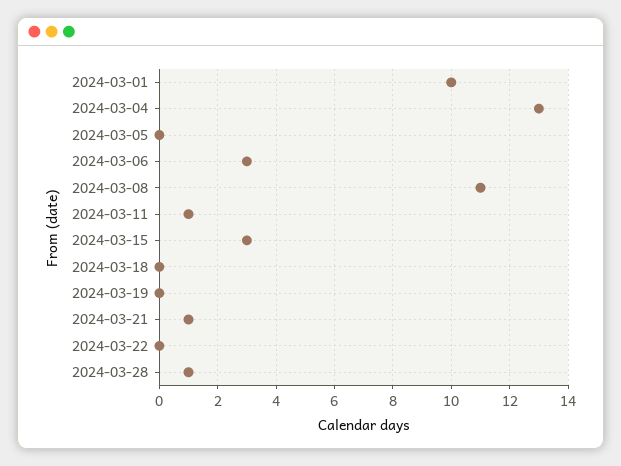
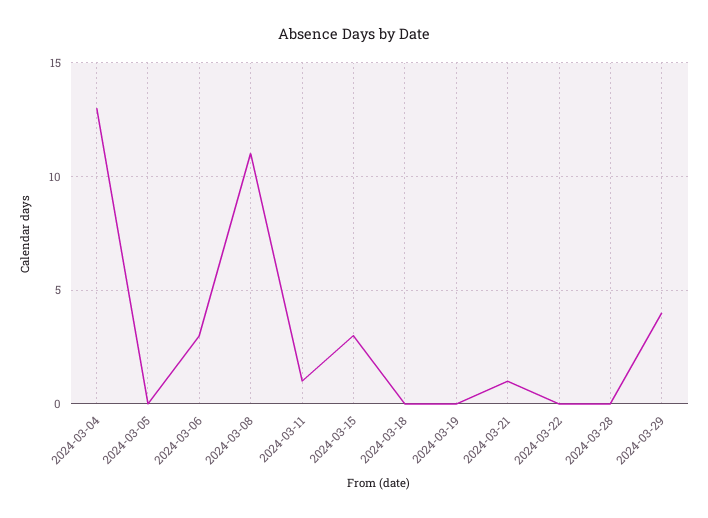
2024-03-01: 10 -> none
2024-03-28: 1 -> 0
2024-03-29: none -> 4

